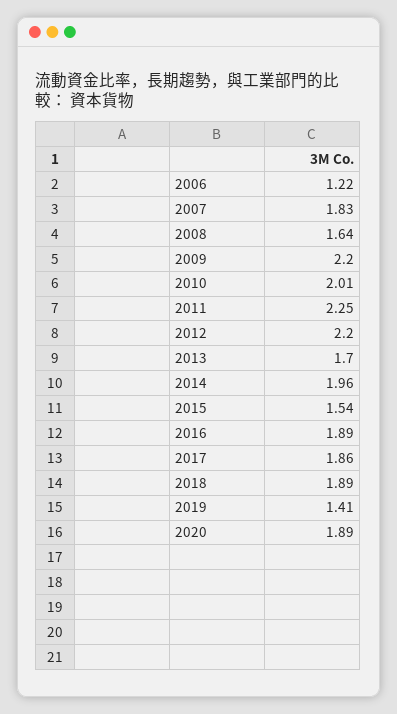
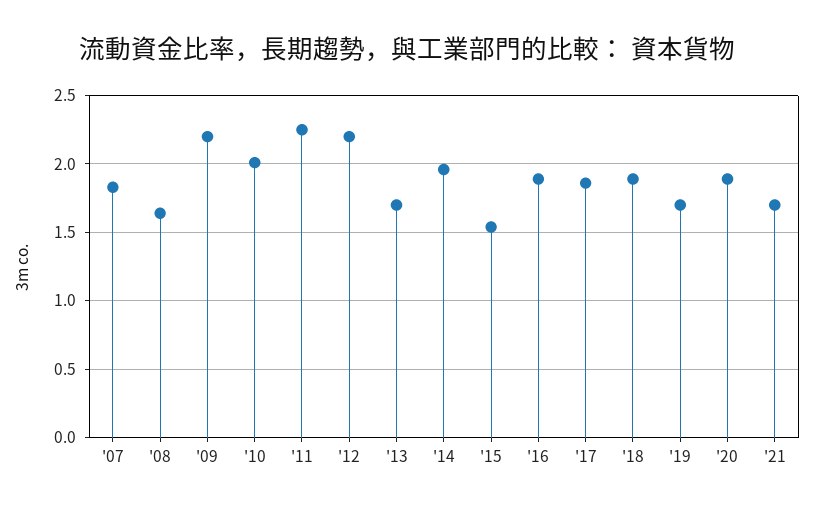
2006: 1.22 -> none
2019: 1.41 -> 1.7
'21: none -> 1.7

